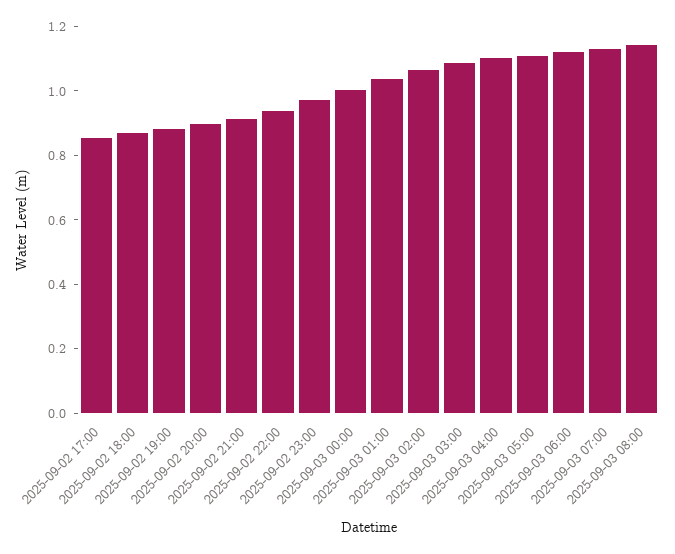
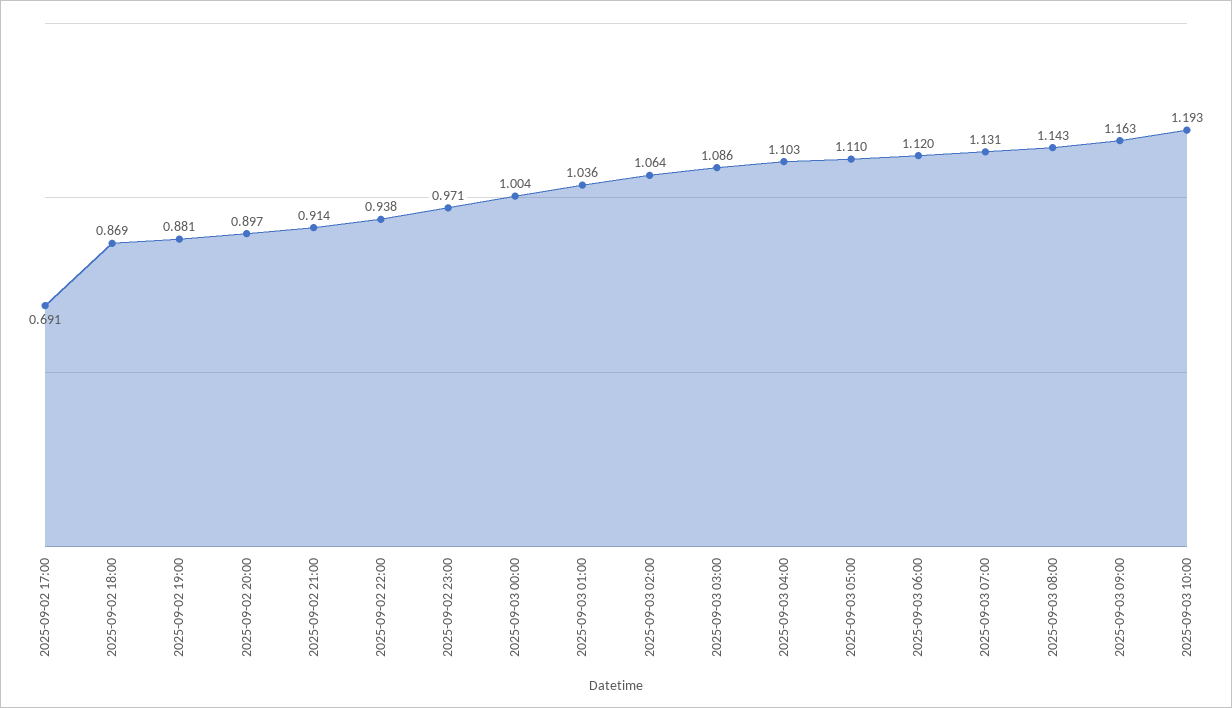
2025-09-02 17:00: 0.85 -> 0.691
2025-09-03 09:00: none -> 1.163
2025-09-03 10:00: none -> 1.193

